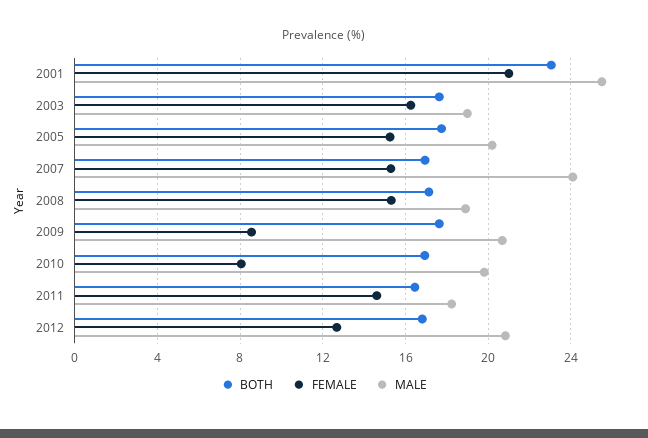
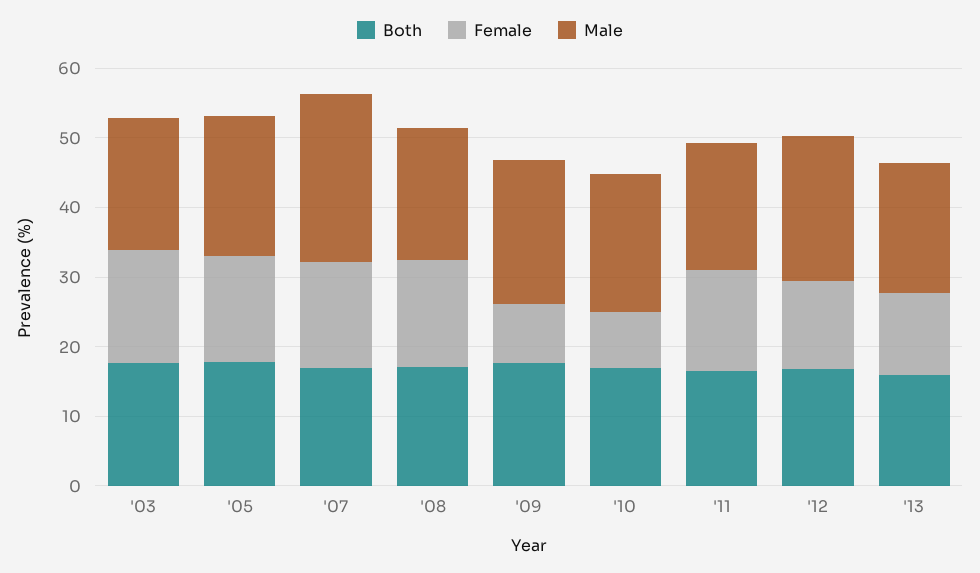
BOTH, 2001: 23 -> none
FEMALE, 2001: 21 -> none
MALE, 2001: 25.5 -> none
BOTH, '13: none -> 16
FEMALE, '13: none -> 12
MALE, '13: none -> 18

